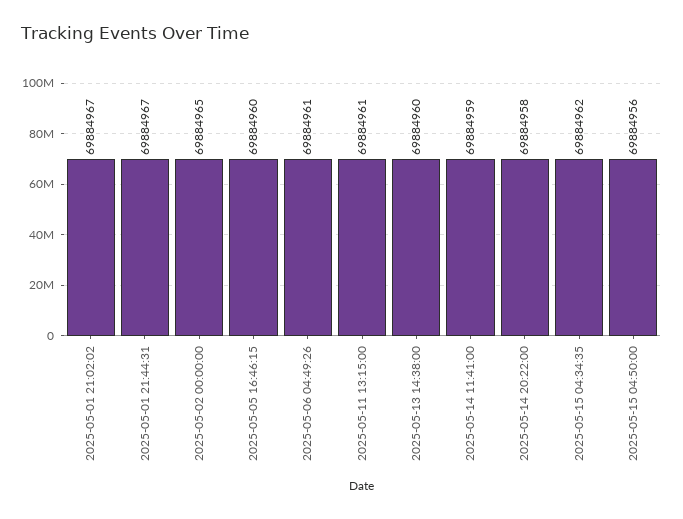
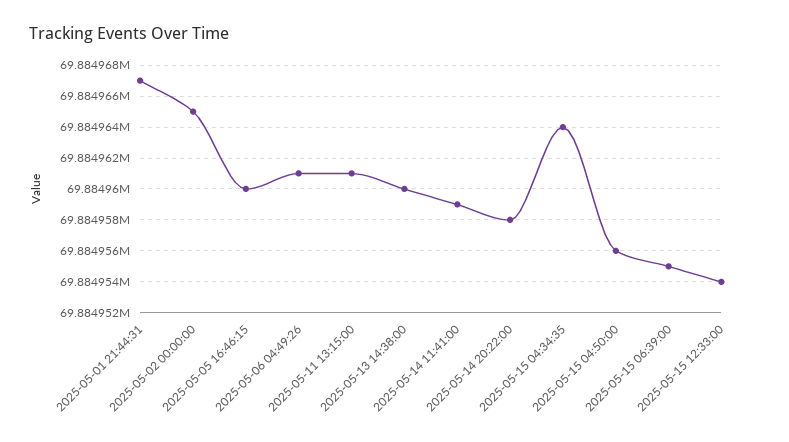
2025-05-01 21:02:02: 69884967 -> none
2025-05-15 04:34:35: 69884962 -> 69884964
2025-05-15 06:39:00: none -> 69884955
2025-05-15 12:33:00: none -> 69884954

